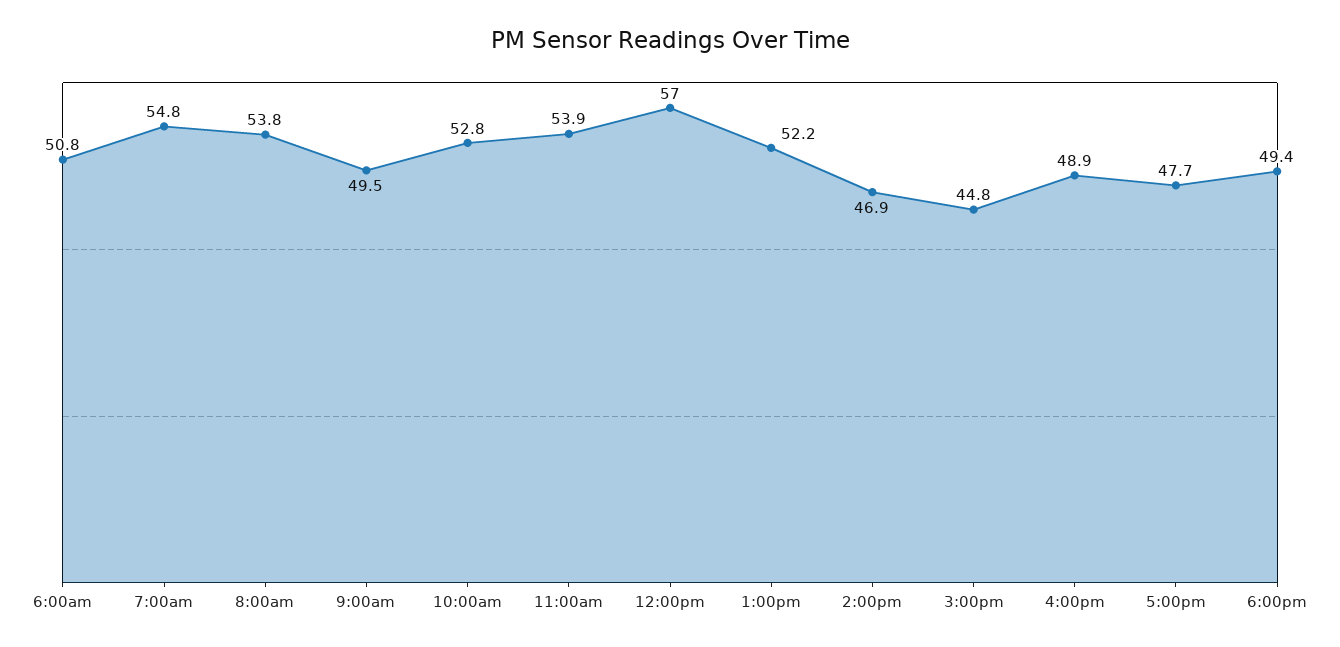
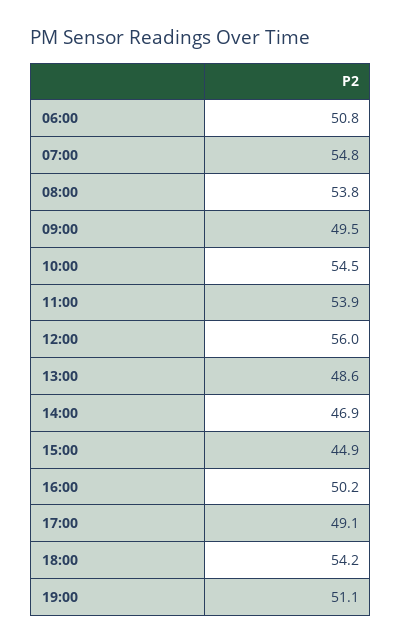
10:00am: 52.8 -> 54.5
12:00pm: 57 -> 56
1:00pm: 52.2 -> 48.6
3:00pm: 44.8 -> 44.9
4:00pm: 48.9 -> 50.2
5:00pm: 47.7 -> 49.1
6:00pm: 49.4 -> 54.2
19:00: none -> 51.1

